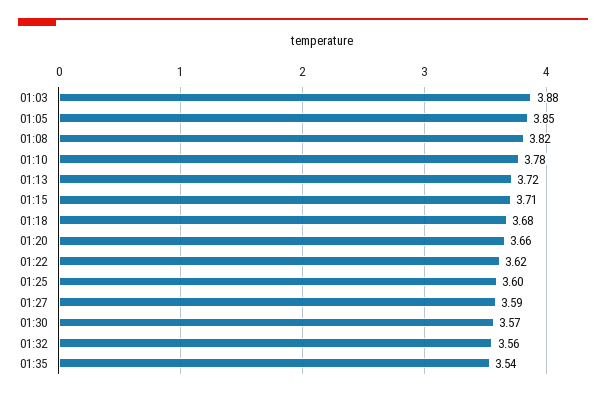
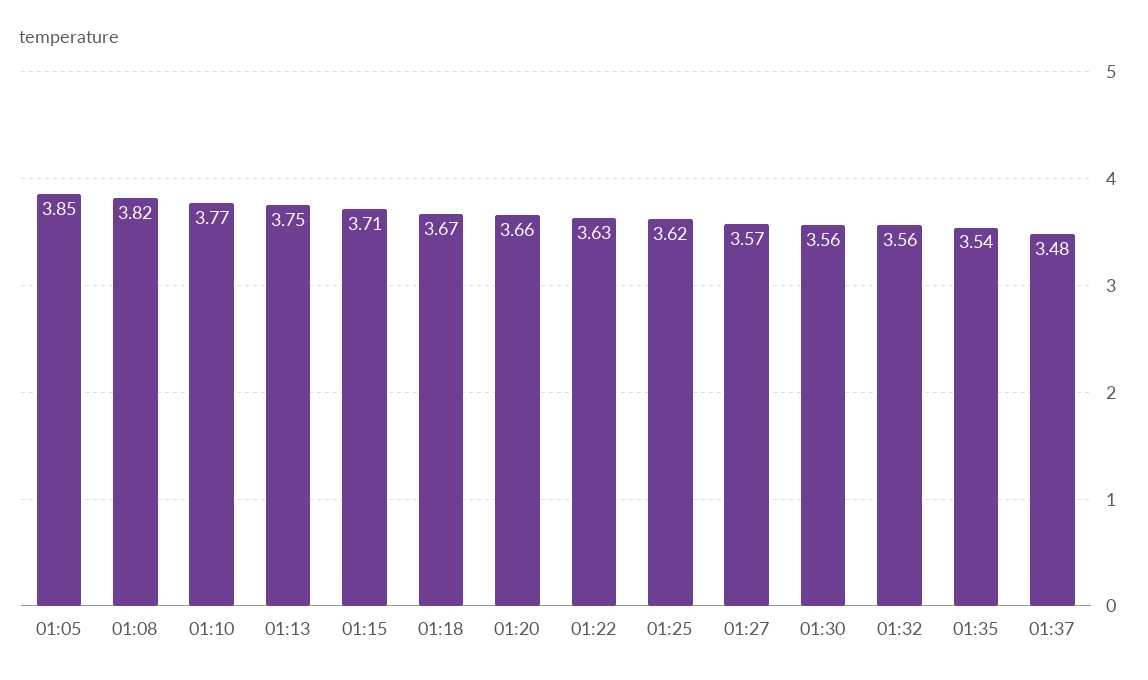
01:03: 3.88 -> none
01:10: 3.78 -> 3.77
01:13: 3.72 -> 3.75
01:18: 3.68 -> 3.67
01:22: 3.62 -> 3.63
01:25: 3.6 -> 3.62
01:27: 3.59 -> 3.57
01:30: 3.57 -> 3.56
01:37: none -> 3.48

